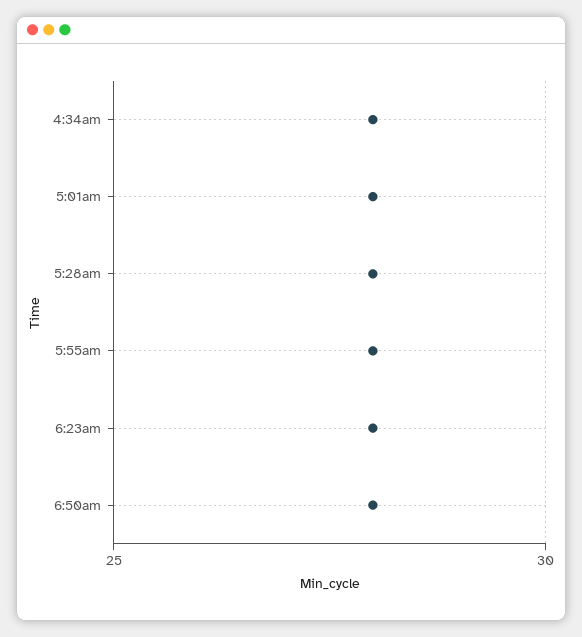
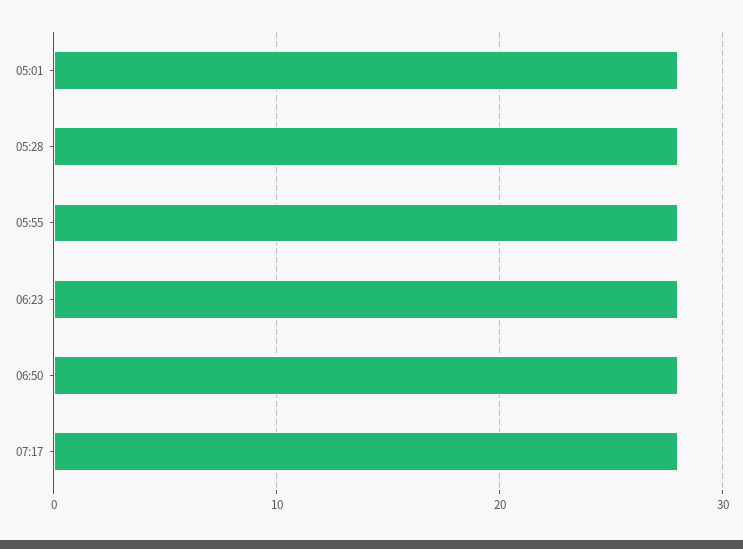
4:34am: 28 -> none
07:17: none -> 28

